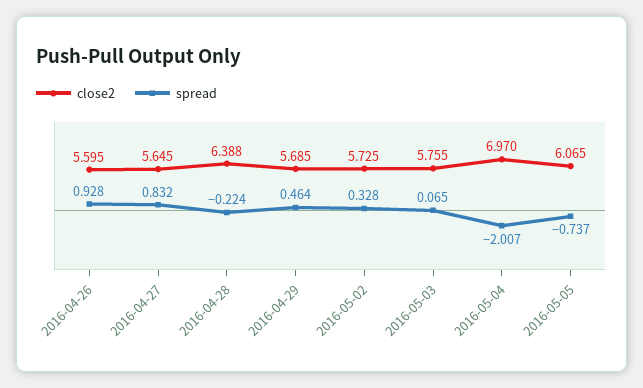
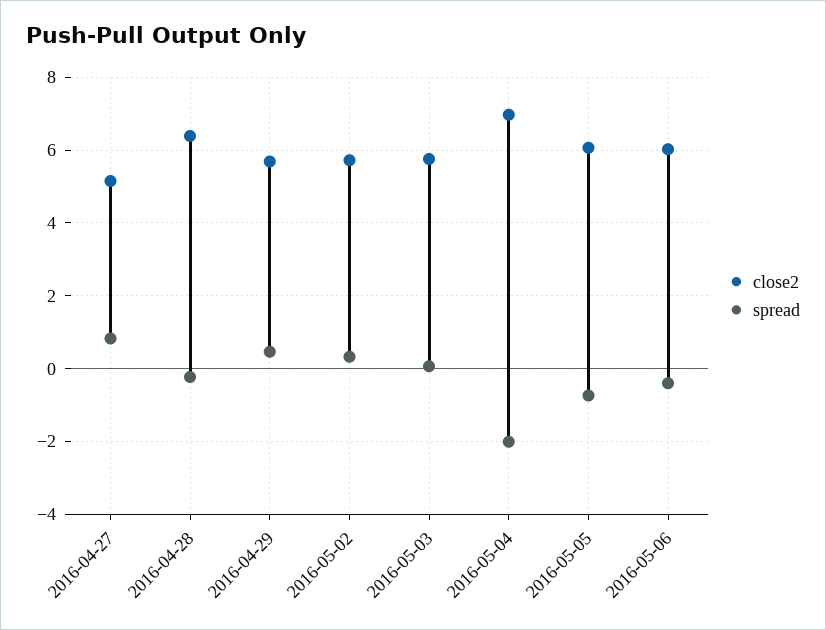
close2, 2016-04-26: 5.595 -> none
spread, 2016-04-26: 0.928 -> none
close2, 2016-04-27: 5.645 -> 5.2
close2, 2016-05-06: none -> 6
spread, 2016-05-06: none -> -0.4

